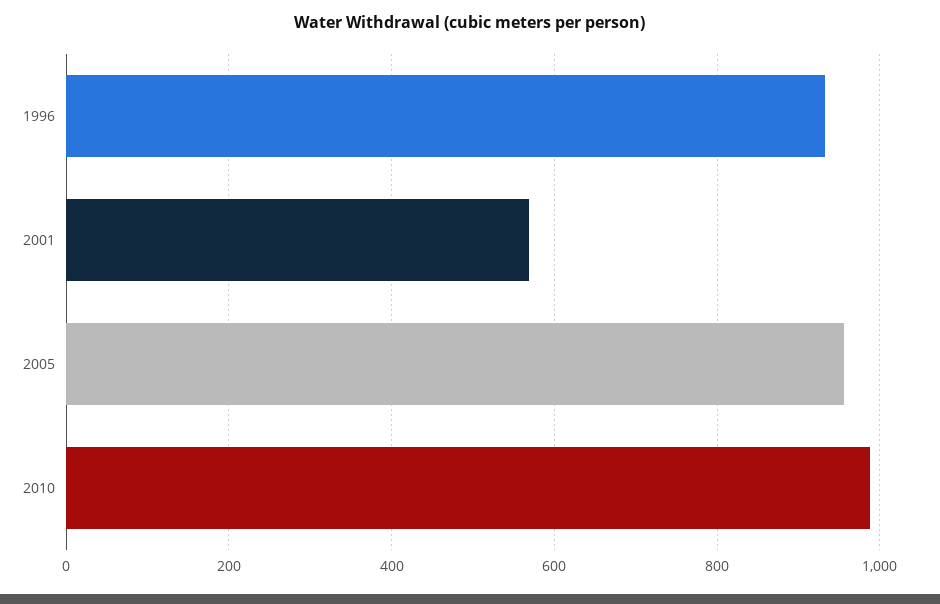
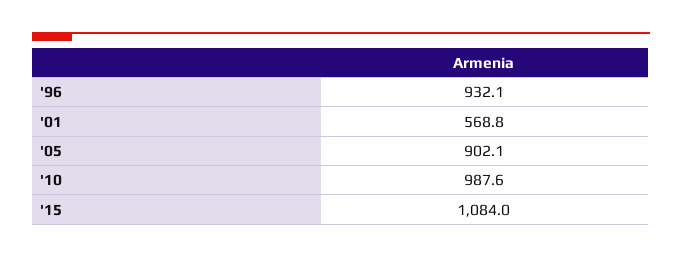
2005: 960 -> 902.1
'15: none -> 1084

